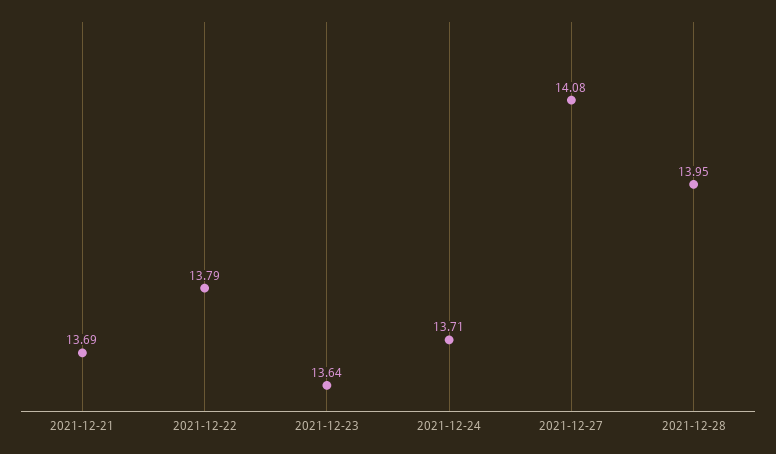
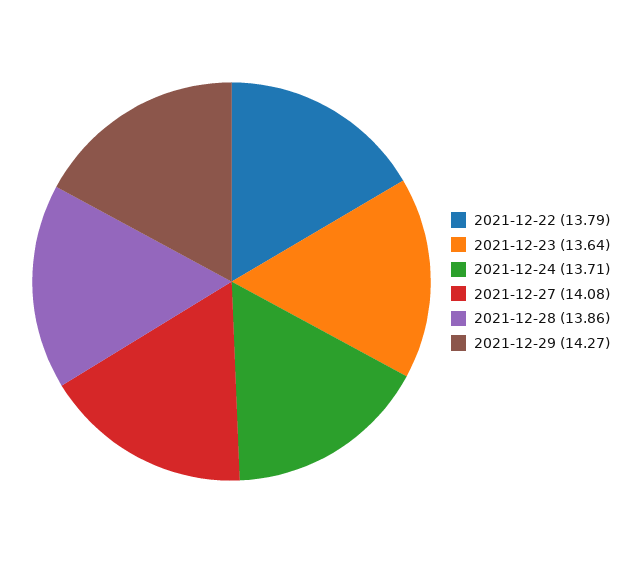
2021-12-21: 13.69 -> none
2021-12-28: 13.95 -> 13.86
2021-12-29: none -> 14.27

